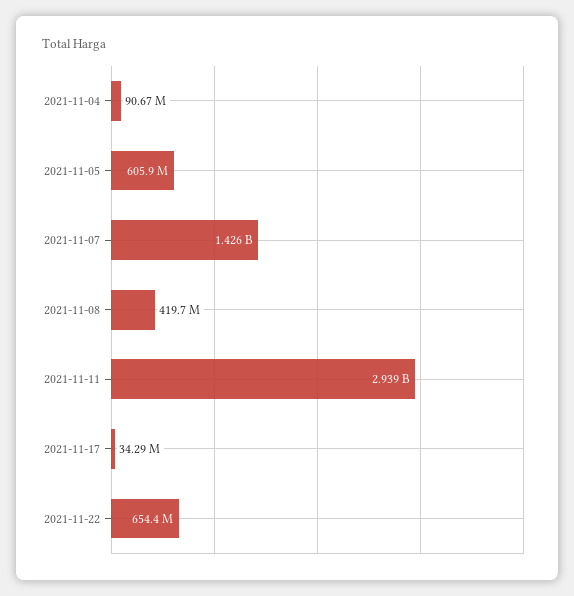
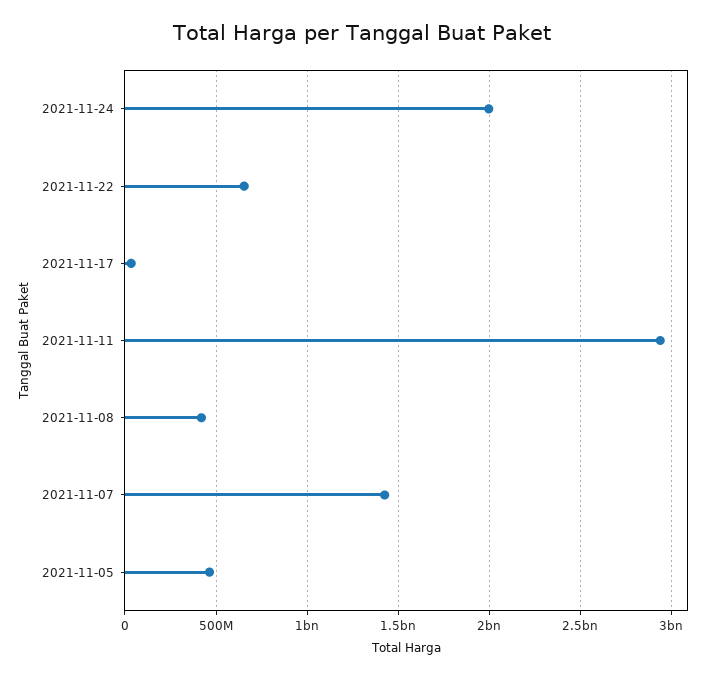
2021-11-04: 90670000 -> none
2021-11-05: 605900000 -> 450000000
2021-11-24: none -> 2000000000

